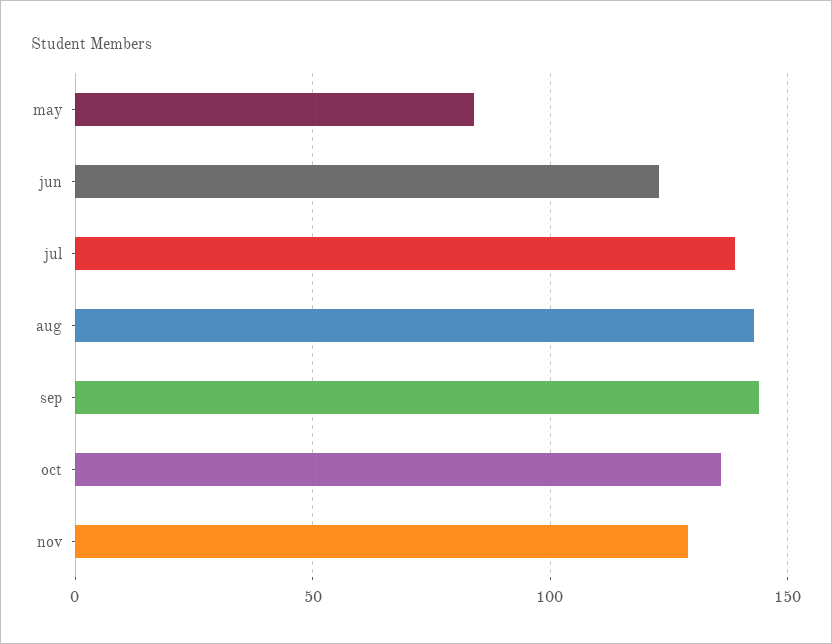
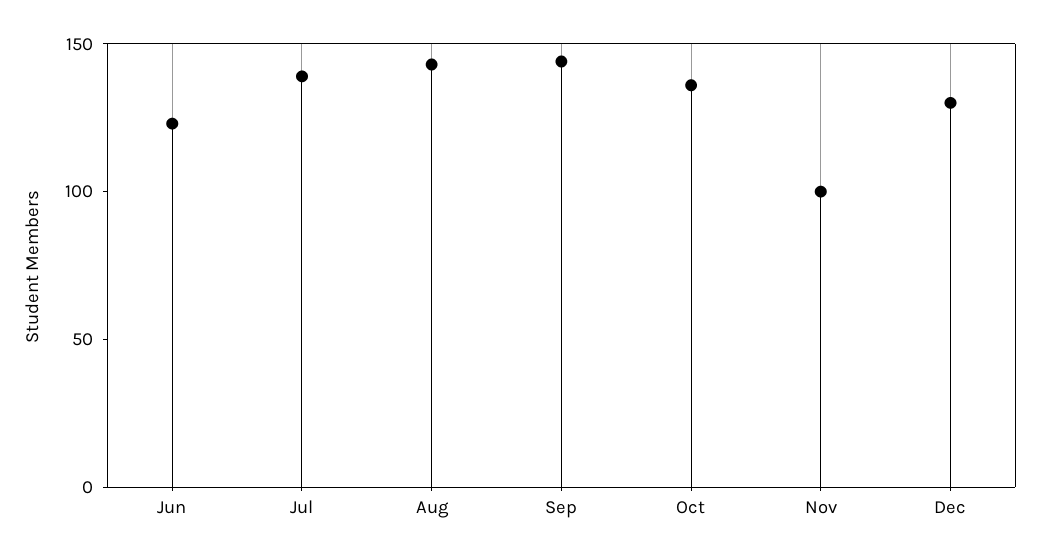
may: 85 -> none
nov: 130 -> 100
Dec: none -> 130

